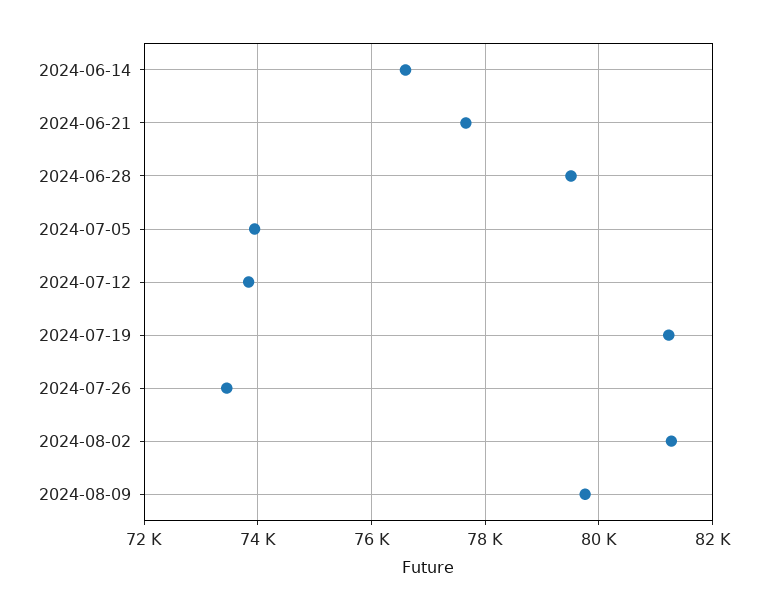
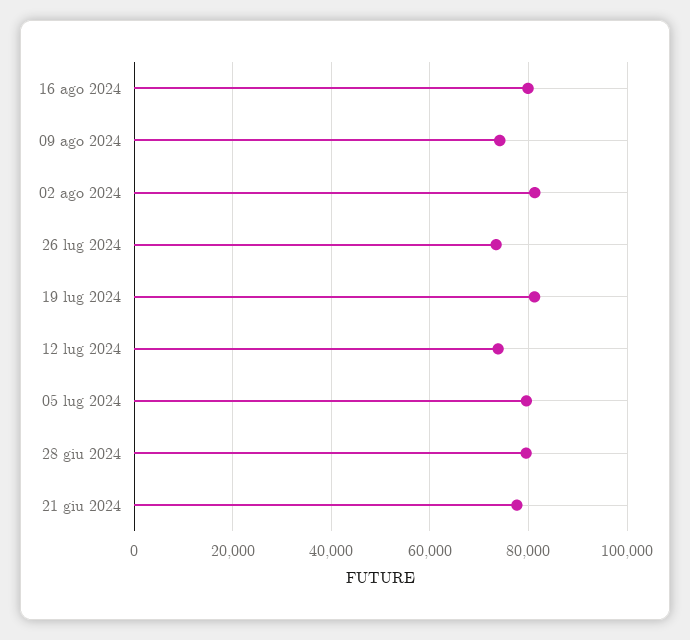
2024-06-14: 76600 -> none
2024-07-05: 74000 -> 80000
2024-08-09: 79800 -> 74000
16 ago 2024: none -> 80000

